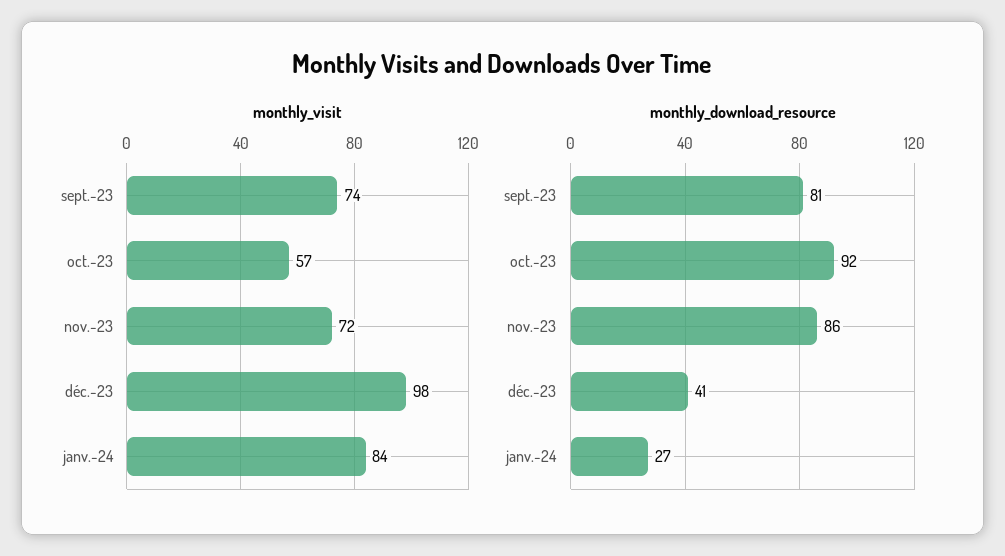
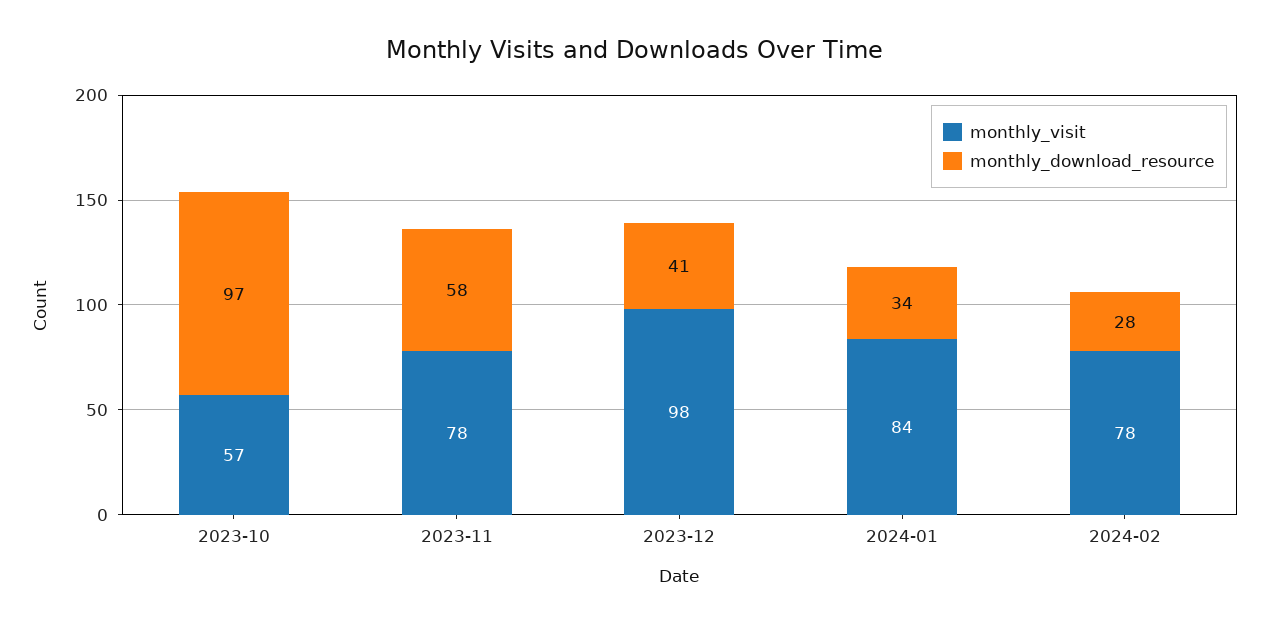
monthly_visit, sept.-23: 74 -> none
monthly_visit, nov.-23: 72 -> 78
monthly_download_resource, sept.-23: 81 -> none
monthly_download_resource, oct.-23: 92 -> 97
monthly_download_resource, nov.-23: 86 -> 58
monthly_download_resource, janv.-24: 27 -> 34
monthly_visit, 2024-02: none -> 78
monthly_download_resource, 2024-02: none -> 28

